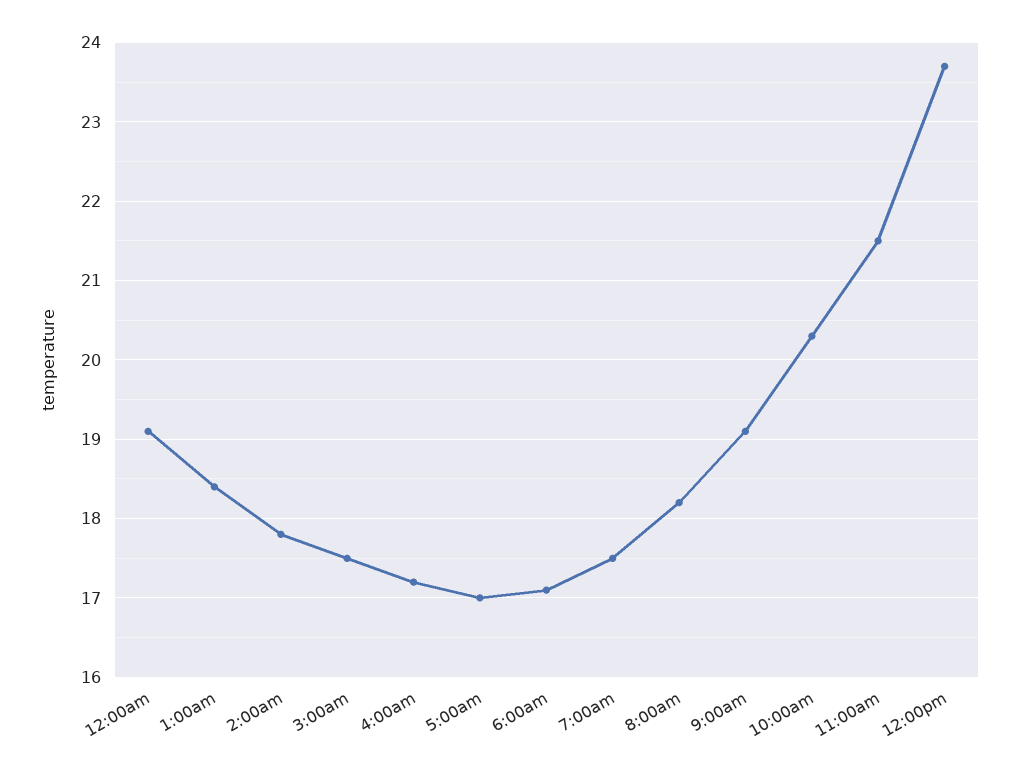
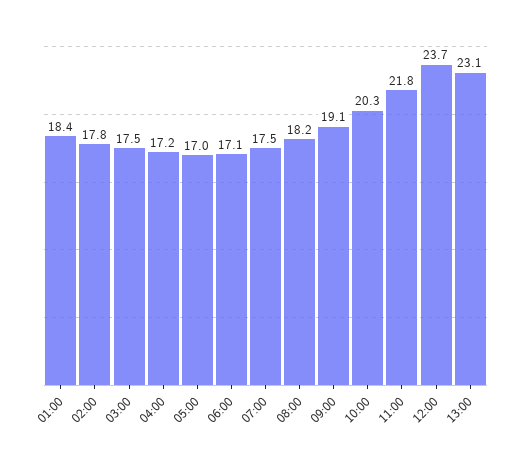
12:00am: 19.1 -> none
11:00am: 21.5 -> 21.8
13:00: none -> 23.1

